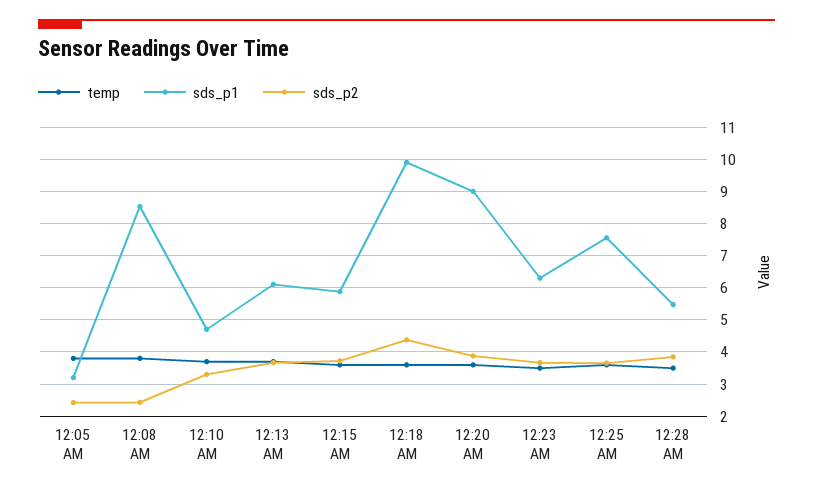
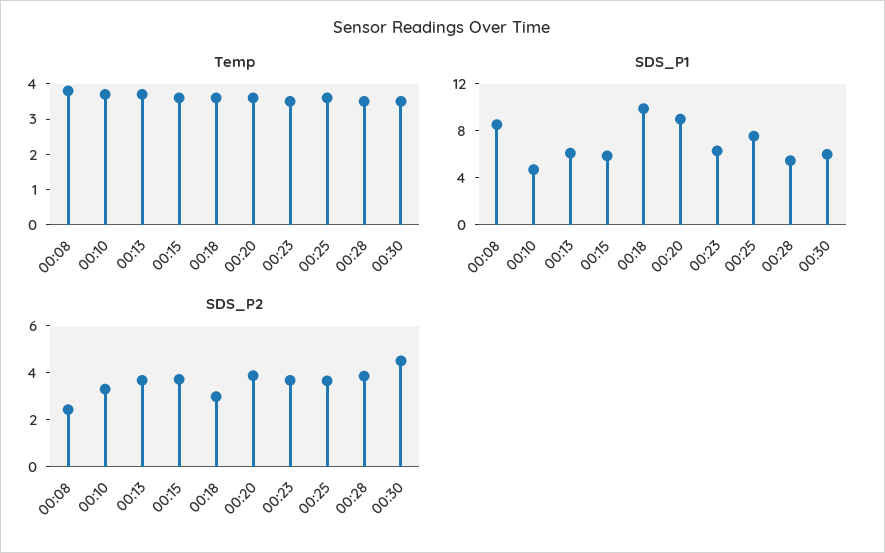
temp, 12:05 AM: 3.8 -> none
sds_p1, 12:05 AM: 3.2 -> none
sds_p2, 12:05 AM: 2.4 -> none
sds_p2, 12:18 AM: 4.4 -> 3
temp, 00:30: none -> 3.5
sds_p1, 00:30: none -> 6
sds_p2, 00:30: none -> 4.5

